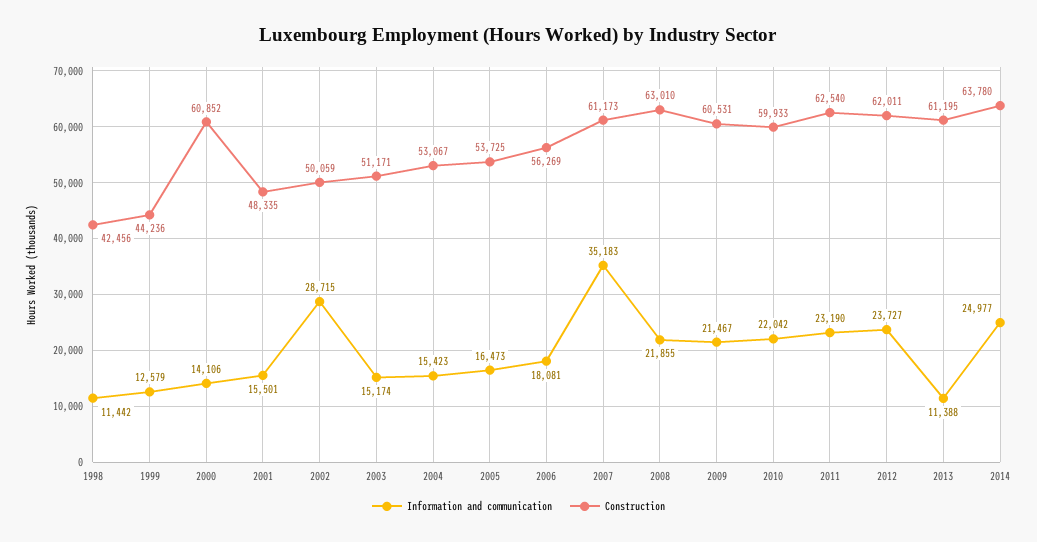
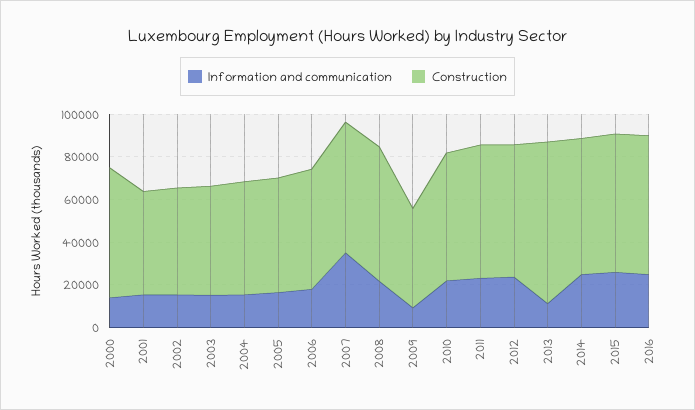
Information and communication, 1998: 11442 -> none
Construction, 1998: 42456 -> none
Information and communication, 1999: 12579 -> none
Construction, 1999: 44236 -> none
Information and communication, 2002: 28715 -> 15000
Information and communication, 2009: 21467 -> 10000
Construction, 2009: 60531 -> 45000
Construction, 2013: 61195 -> 75000
Information and communication, 2015: none -> 25000
Construction, 2015: none -> 65000
Information and communication, 2016: none -> 25000
Construction, 2016: none -> 65000

